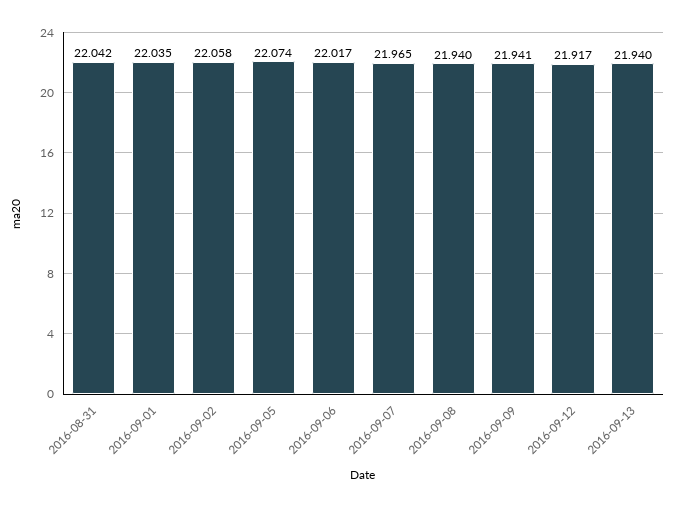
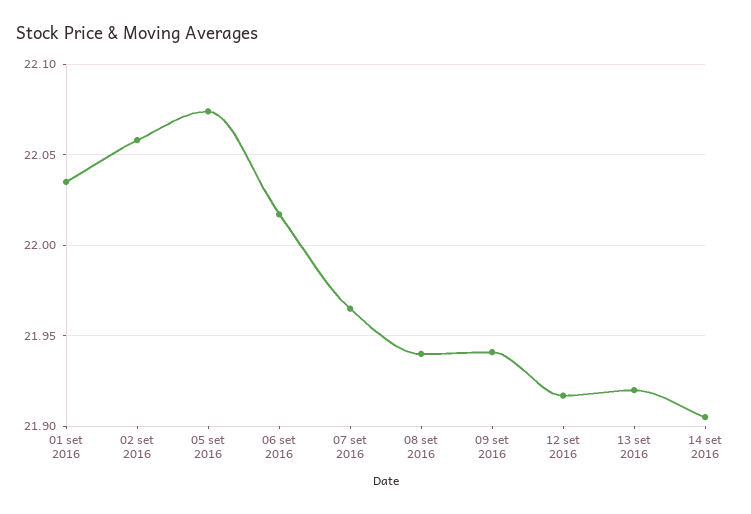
2016-08-31: 22.042 -> none
2016-09-13: 21.94 -> 21.92
14 set 2016: none -> 21.905

